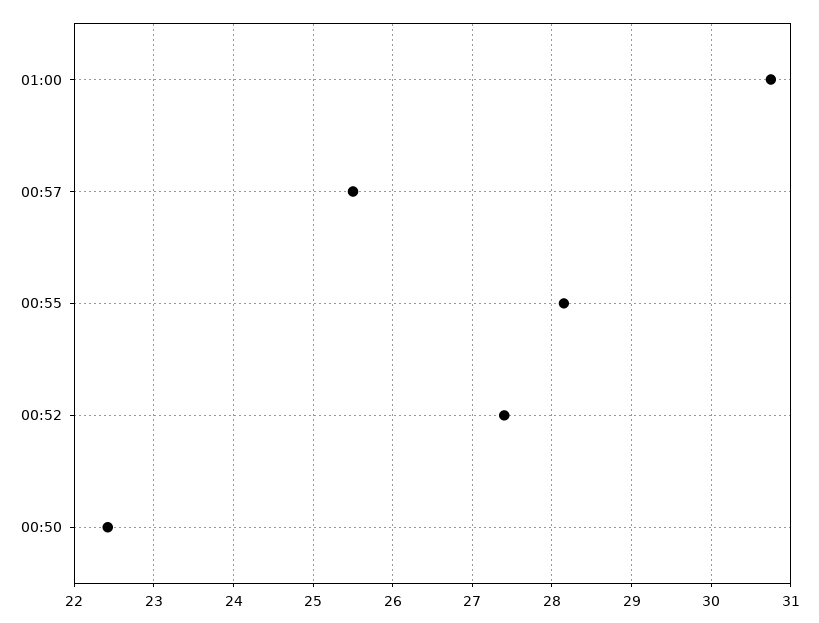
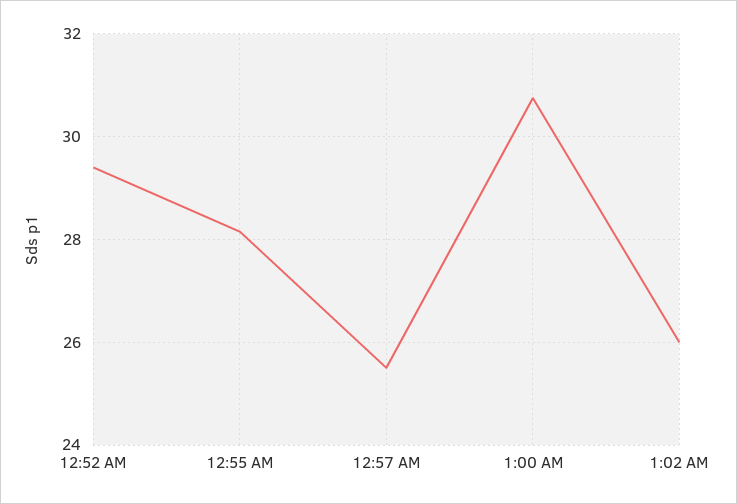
00:52: 27.4 -> 29.4
00:50: 22.4 -> none
1:02 AM: none -> 26

